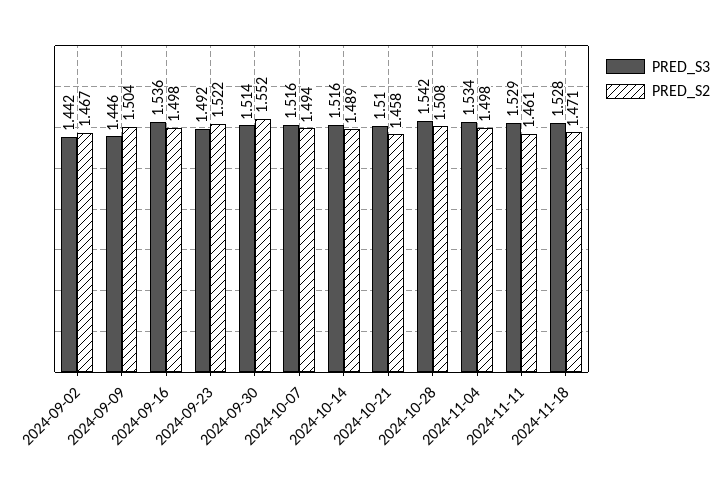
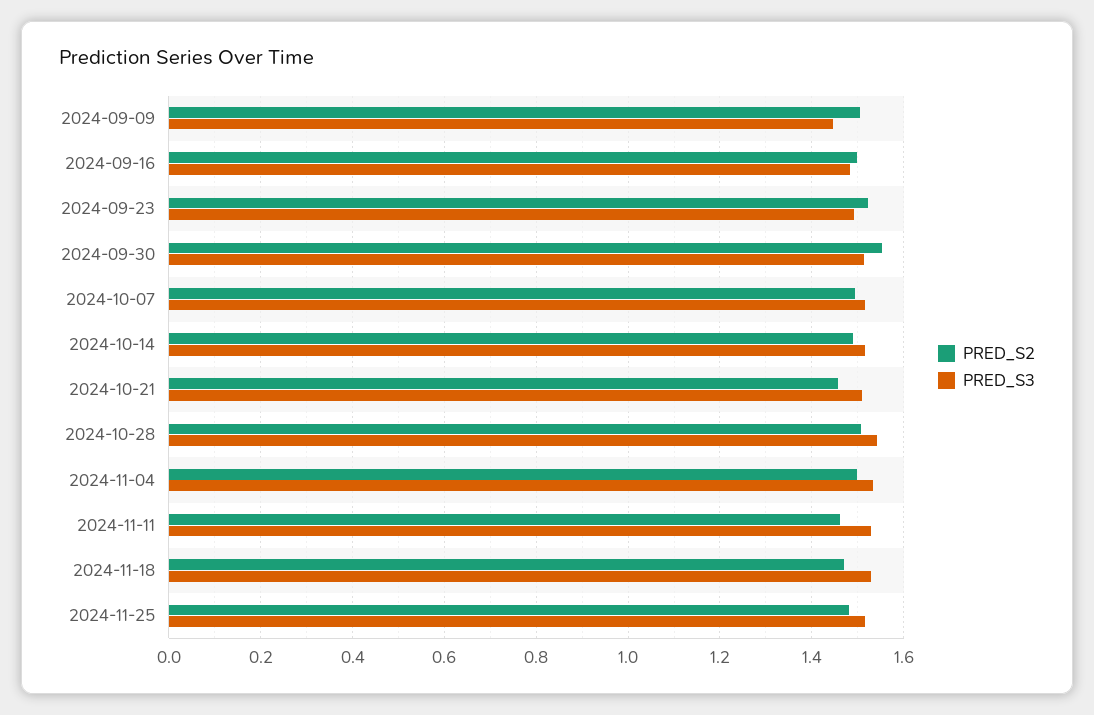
PRED_S3, 2024-09-02: 1.442 -> none
PRED_S2, 2024-09-02: 1.467 -> none
PRED_S3, 2024-09-16: 1.536 -> 1.48
PRED_S2, 2024-11-25: none -> 1.48
PRED_S3, 2024-11-25: none -> 1.52

